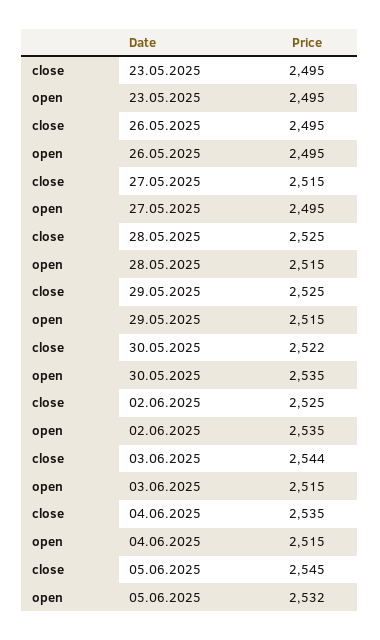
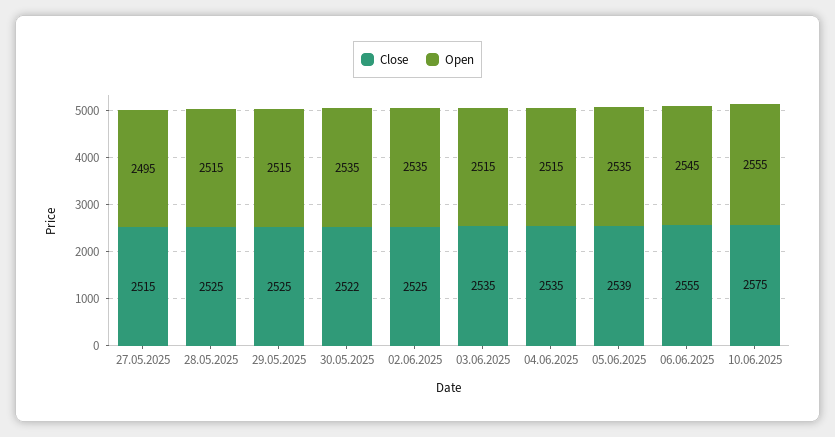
close, 23.05.2025: 2495 -> none
open, 23.05.2025: 2495 -> none
close, 26.05.2025: 2495 -> none
open, 26.05.2025: 2495 -> none
close, 03.06.2025: 2544 -> 2535
close, 05.06.2025: 2545 -> 2539
open, 05.06.2025: 2532 -> 2535
close, 06.06.2025: none -> 2555
open, 06.06.2025: none -> 2545
close, 10.06.2025: none -> 2575
open, 10.06.2025: none -> 2555

